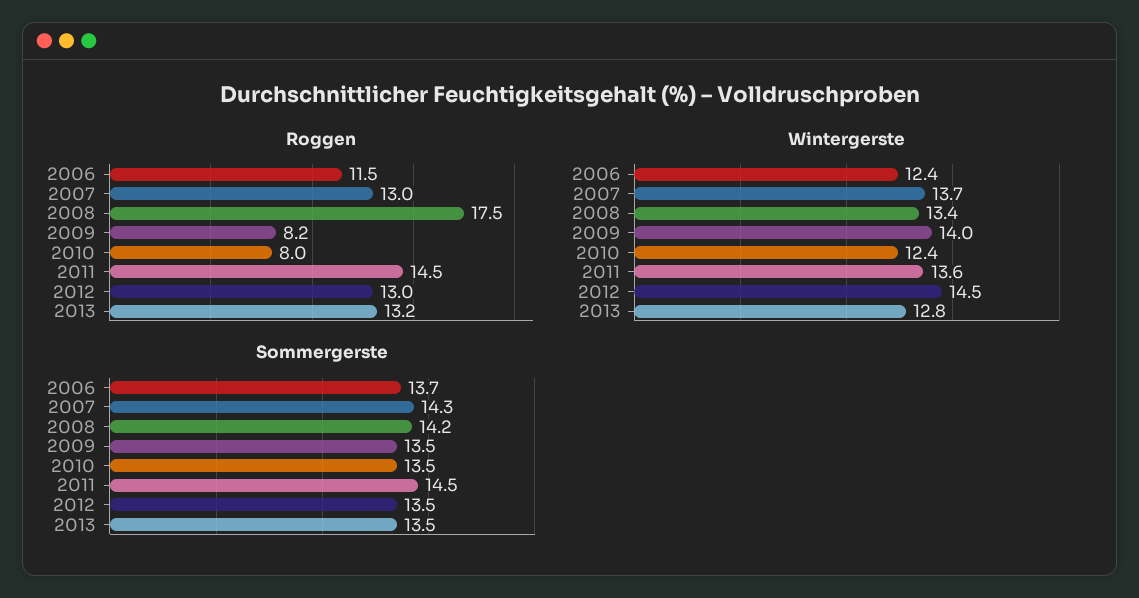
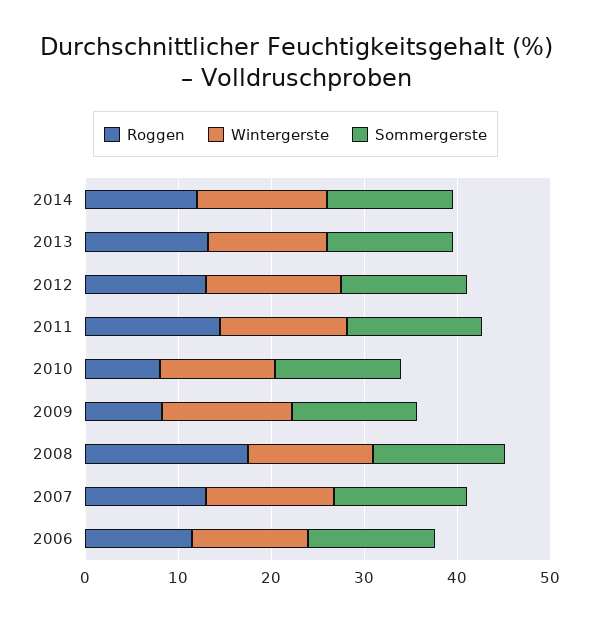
Roggen, 2014: none -> 12
Wintergerste, 2014: none -> 14
Sommergerste, 2014: none -> 14

